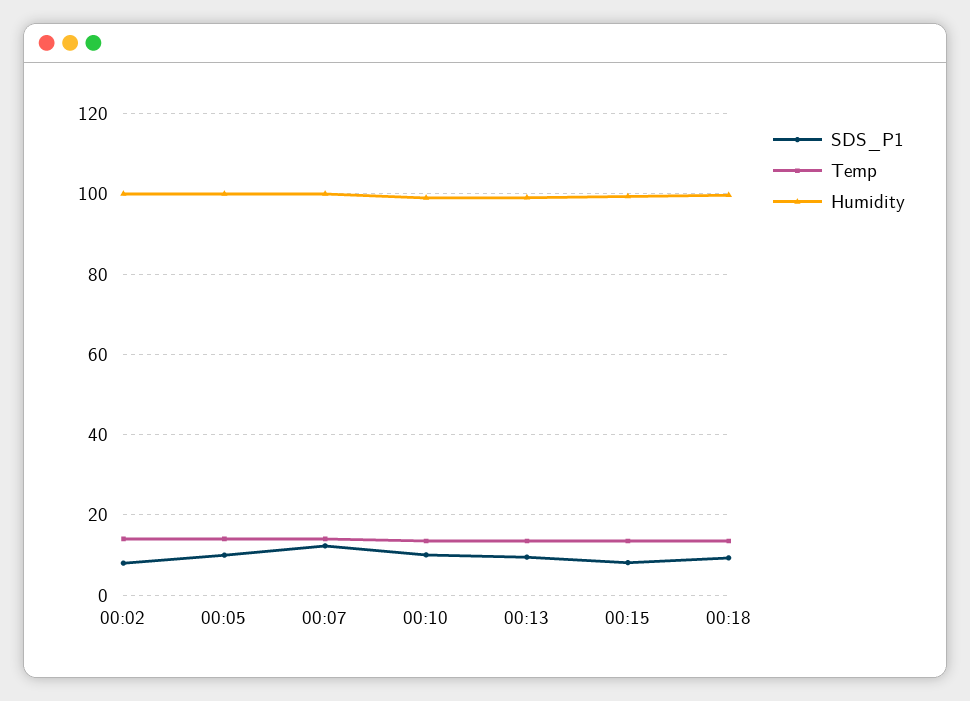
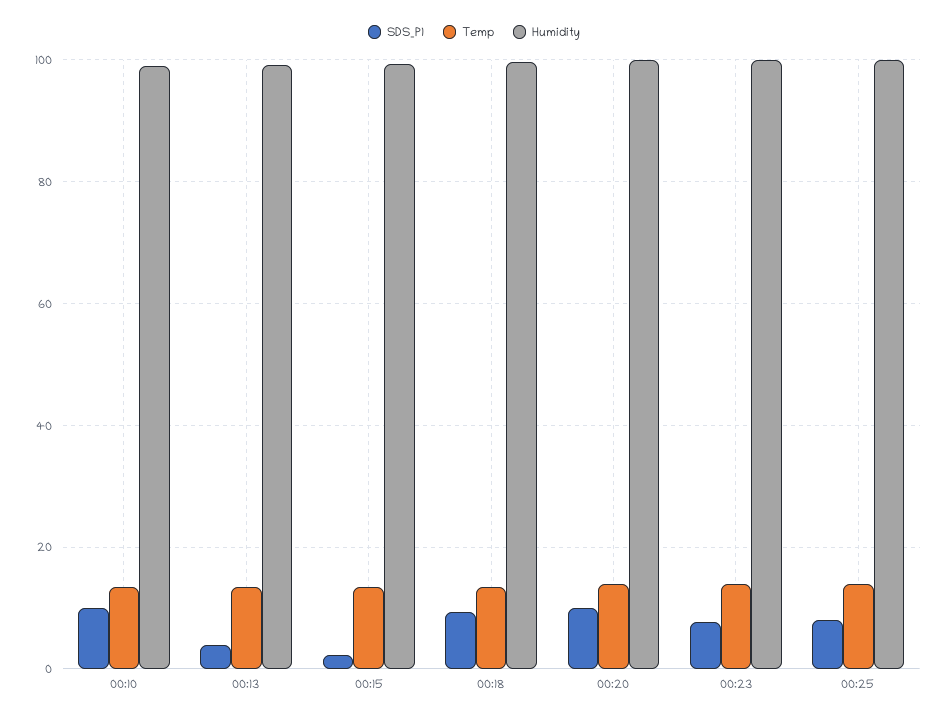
SDS_P1, 00:02: 8 -> none
Temp, 00:02: 14 -> none
Humidity, 00:02: 100 -> none
SDS_P1, 00:05: 10 -> none
Temp, 00:05: 14 -> none
Humidity, 00:05: 100 -> none
SDS_P1, 00:07: 12 -> none
Temp, 00:07: 14 -> none
Humidity, 00:07: 100 -> none
SDS_P1, 00:13: 10 -> 4
SDS_P1, 00:15: 8 -> 2
SDS_P1, 00:20: none -> 10
Temp, 00:20: none -> 14
Humidity, 00:20: none -> 100
SDS_P1, 00:23: none -> 8
Temp, 00:23: none -> 14
Humidity, 00:23: none -> 100
SDS_P1, 00:25: none -> 8
Temp, 00:25: none -> 14
Humidity, 00:25: none -> 100

